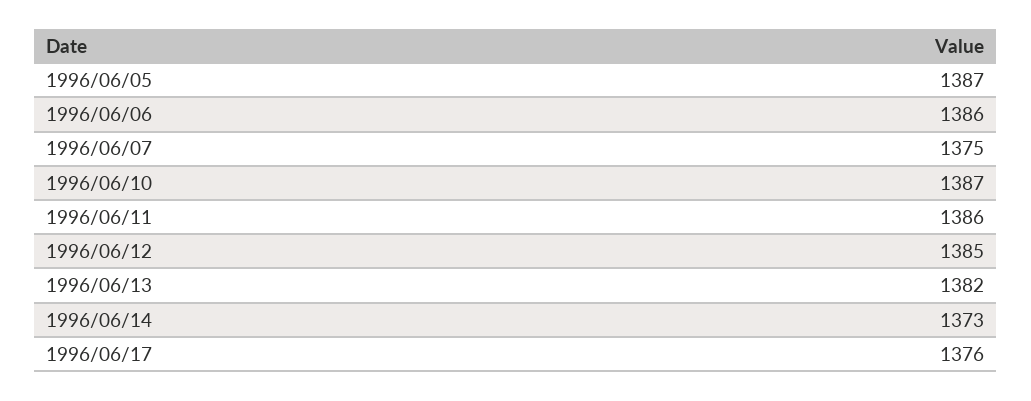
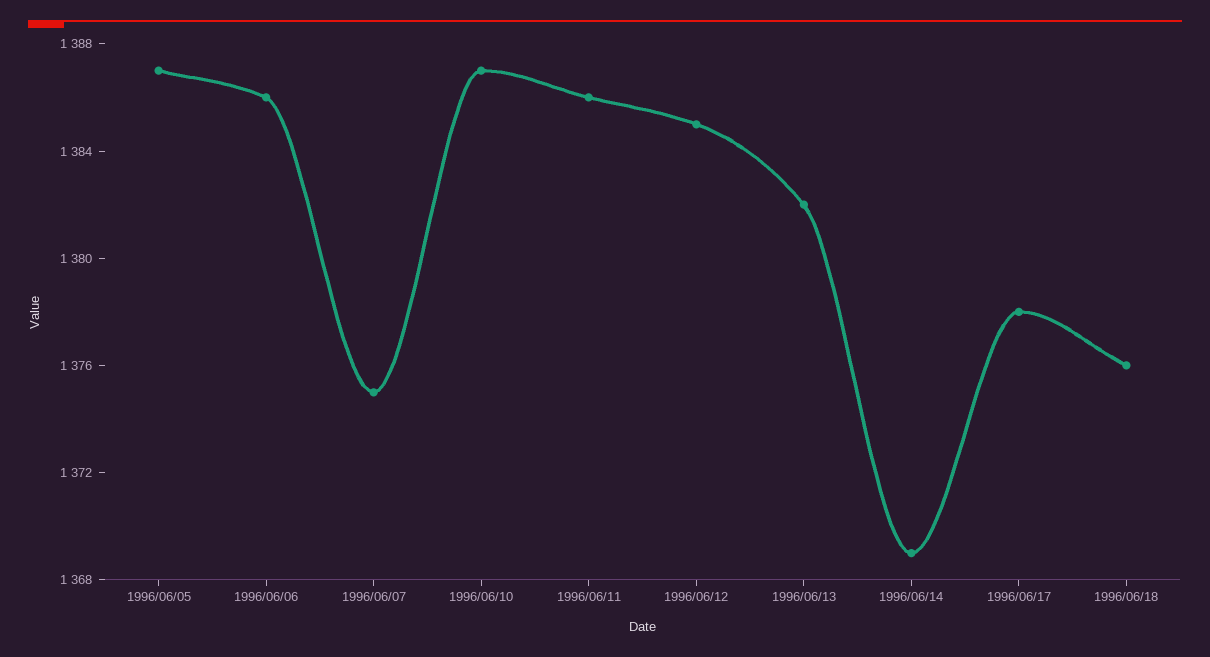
1996/06/14: 1373 -> 1369
1996/06/17: 1376 -> 1378
1996/06/18: none -> 1376

